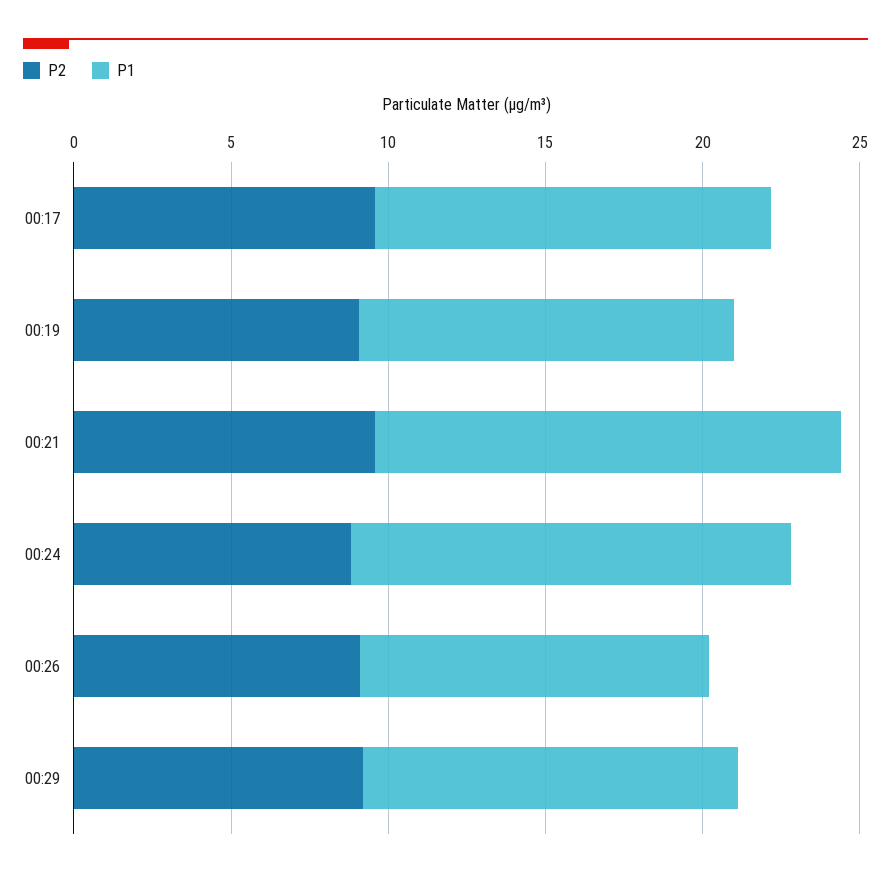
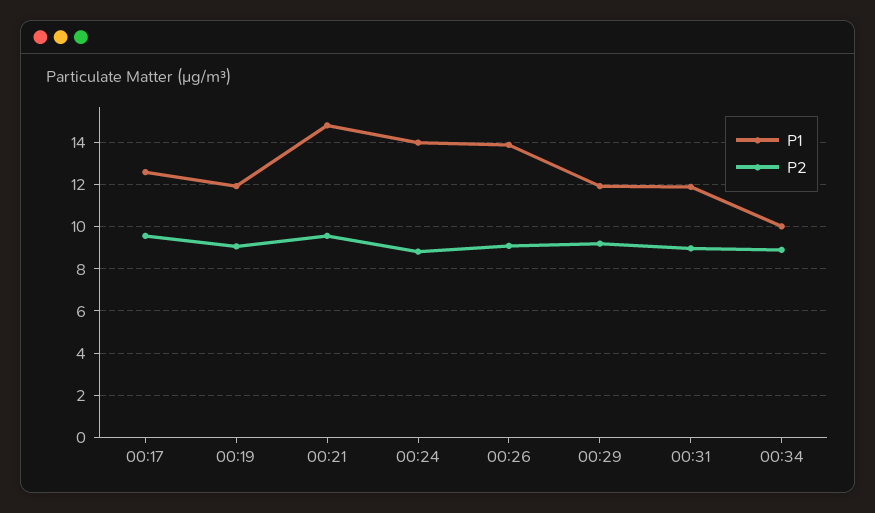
P1, 00:26: 11 -> 14
P1, 00:31: none -> 12
P2, 00:31: none -> 9
P1, 00:34: none -> 10
P2, 00:34: none -> 9

